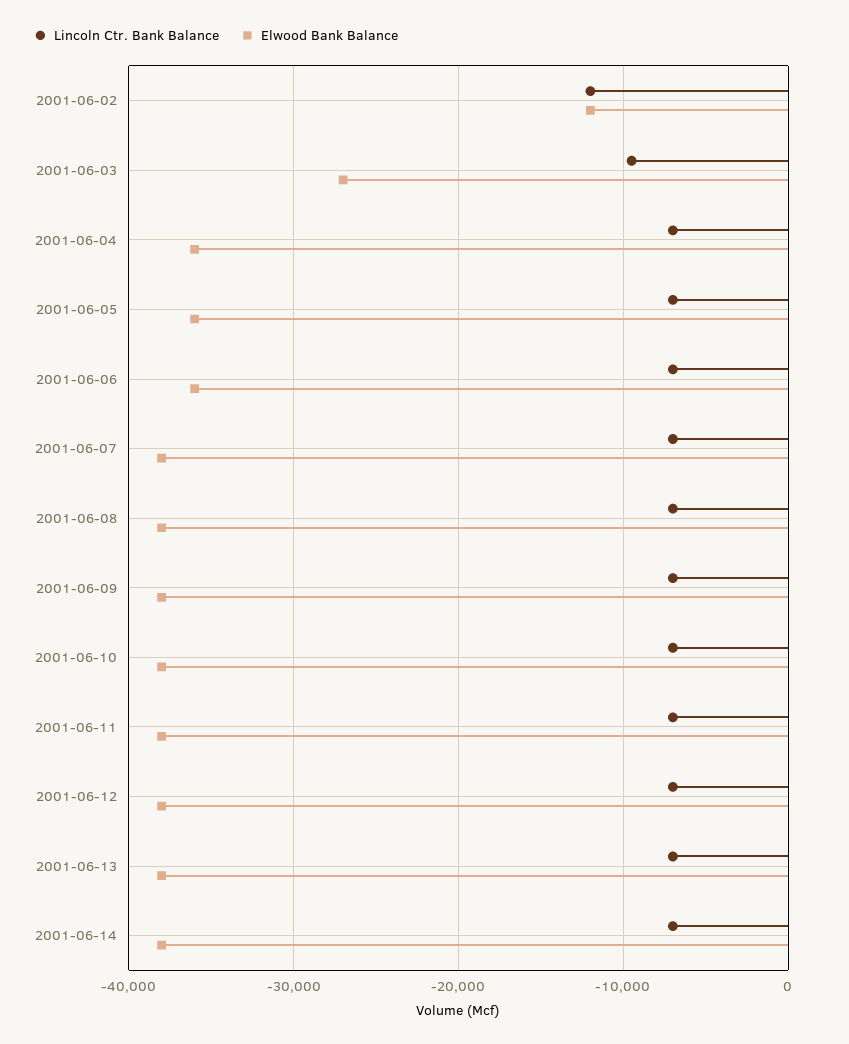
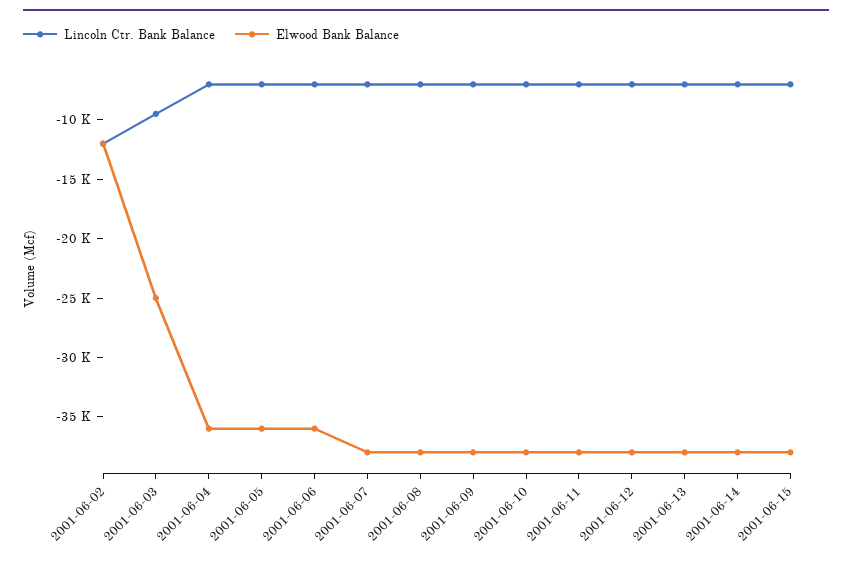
Elwood Bank Balance, 2001-06-03: -27000 -> -25000
Lincoln Ctr. Bank Balance, 2001-06-15: none -> -7000
Elwood Bank Balance, 2001-06-15: none -> -38000

